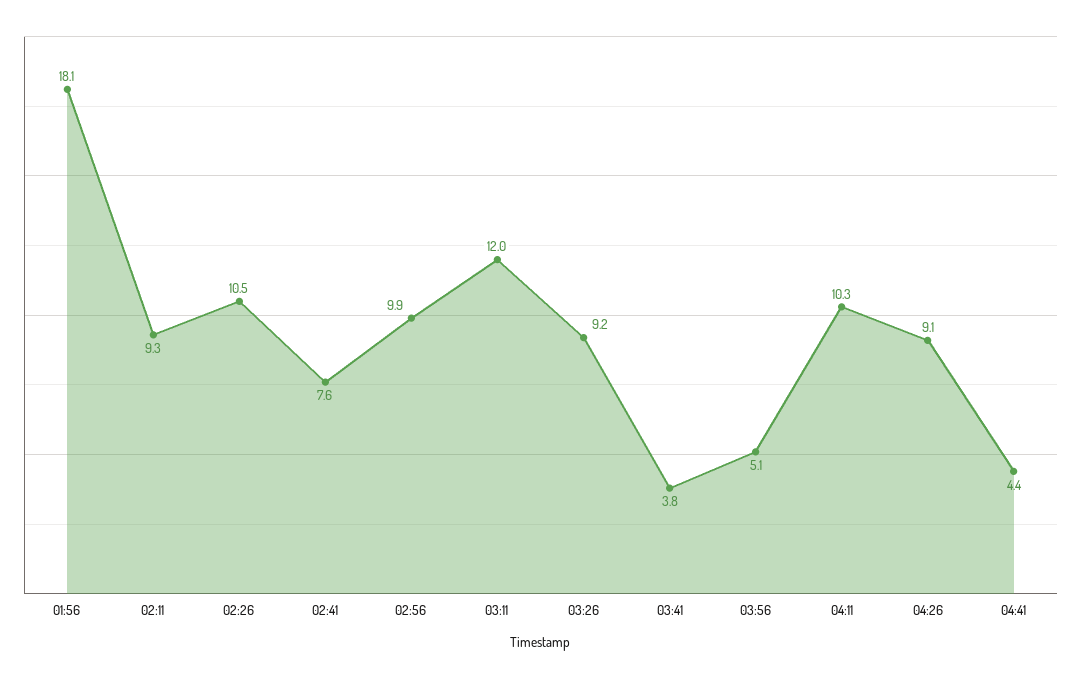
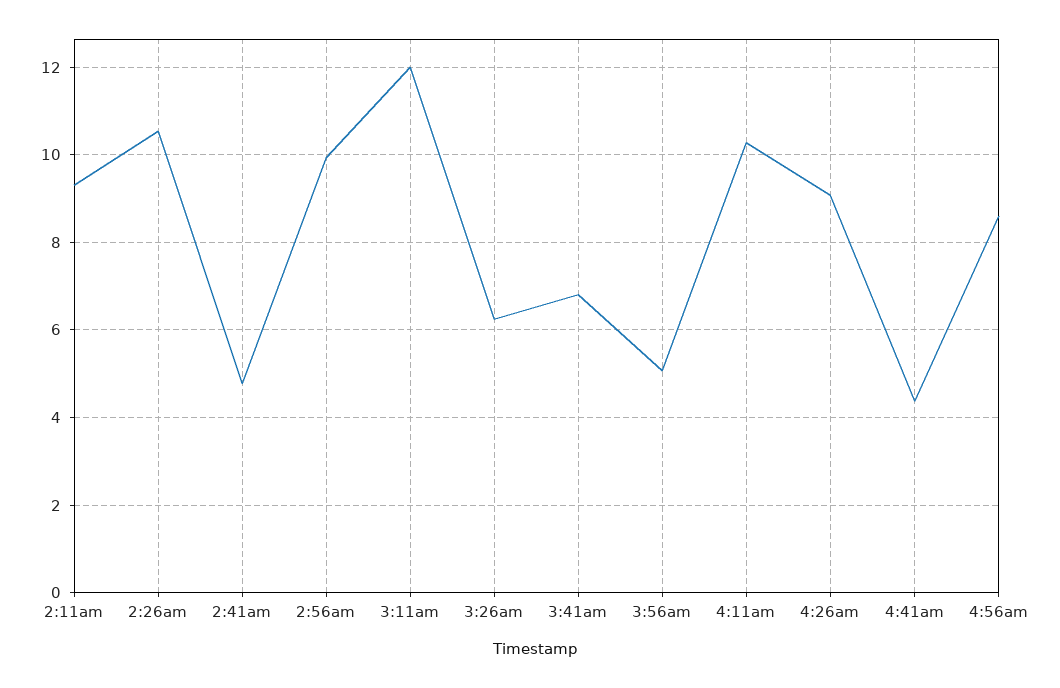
01:56: 18.1 -> none
02:41: 7.6 -> 4.8
03:26: 9.2 -> 6.2
03:41: 3.8 -> 6.8
4:56am: none -> 8.6

